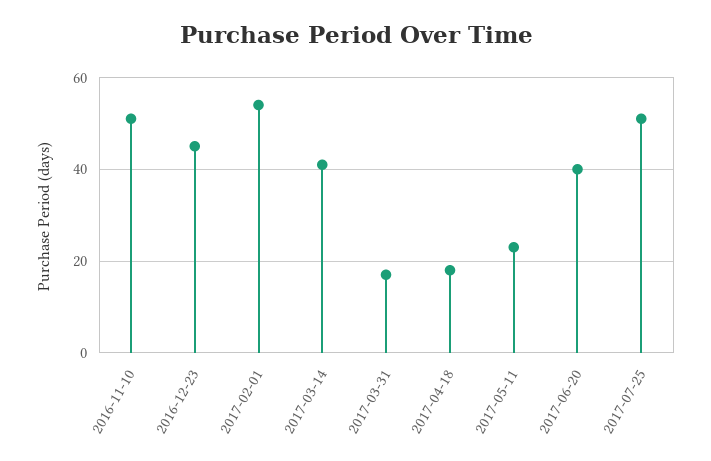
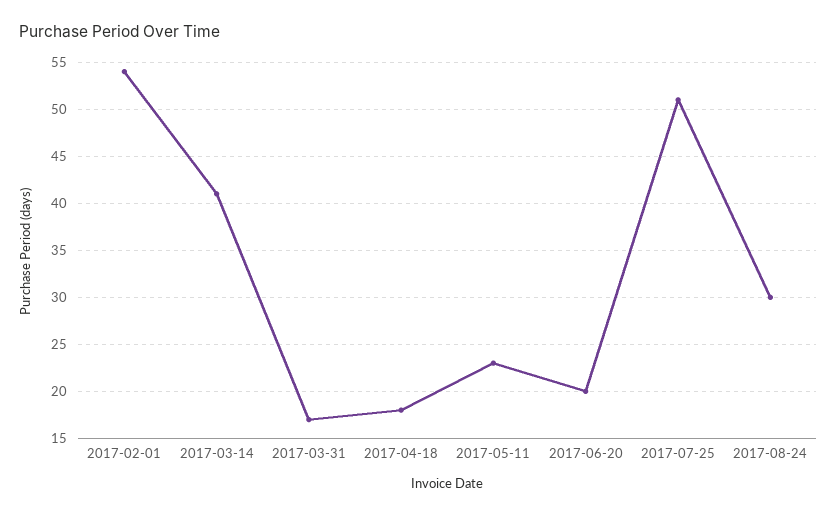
2016-11-10: 50 -> none
2016-12-23: 45 -> none
2017-06-20: 40 -> 20
2017-08-24: none -> 30

